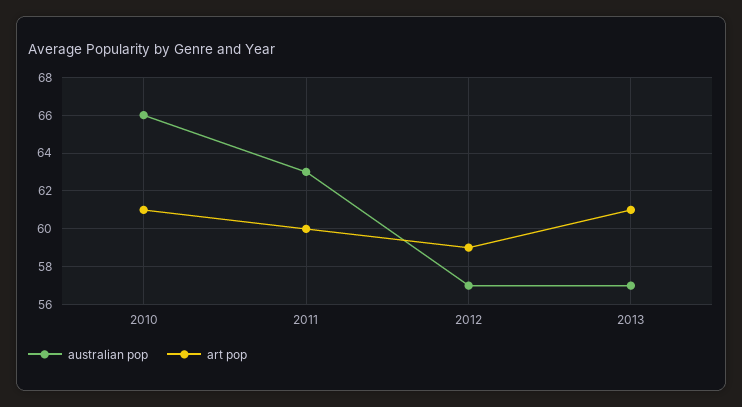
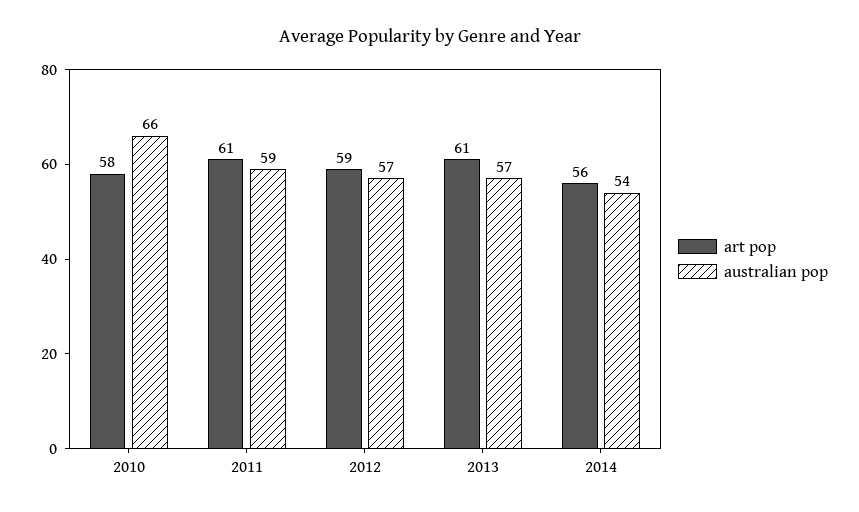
art pop, 2010: 61 -> 58
australian pop, 2011: 63 -> 59
art pop, 2011: 60 -> 61
art pop, 2014: none -> 56
australian pop, 2014: none -> 54

